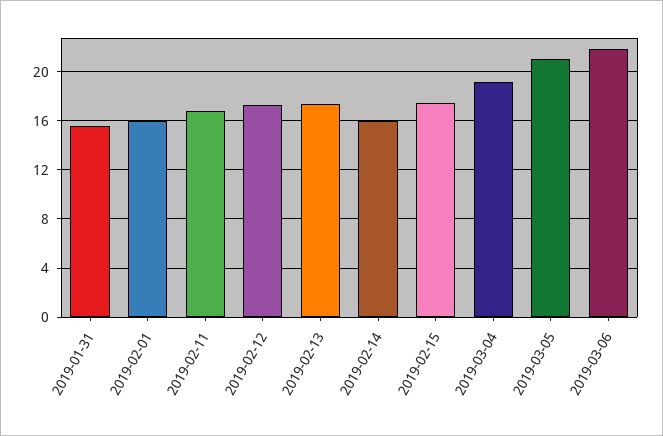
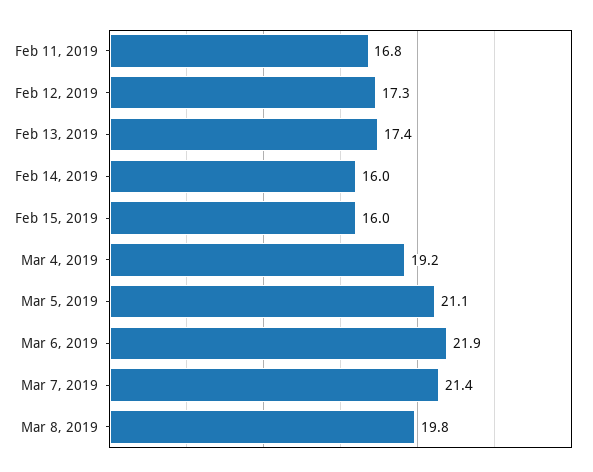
2019-01-31: 15.5 -> none
2019-02-01: 16 -> none
2019-02-15: 17.5 -> 16
Mar 7, 2019: none -> 21.4
Mar 8, 2019: none -> 19.8

